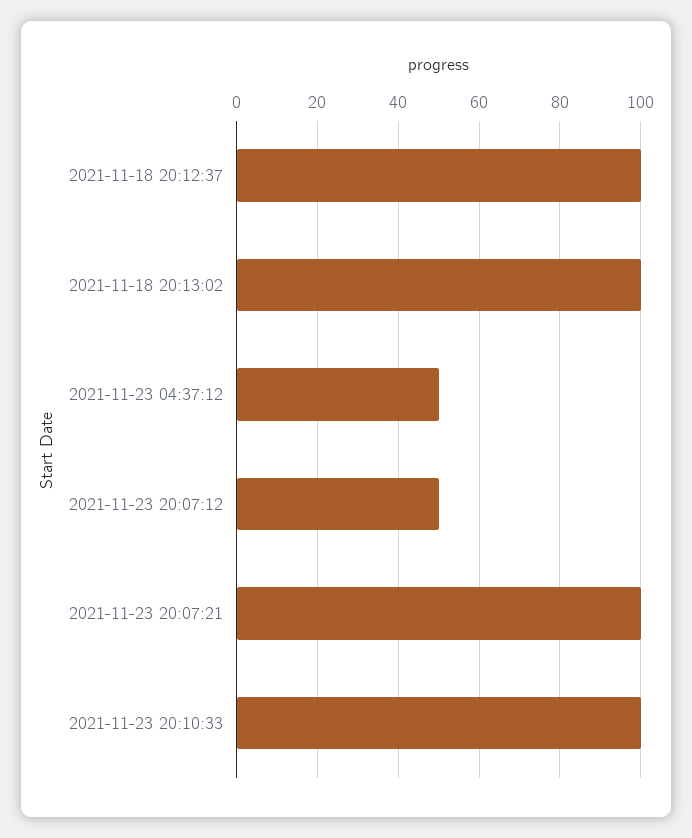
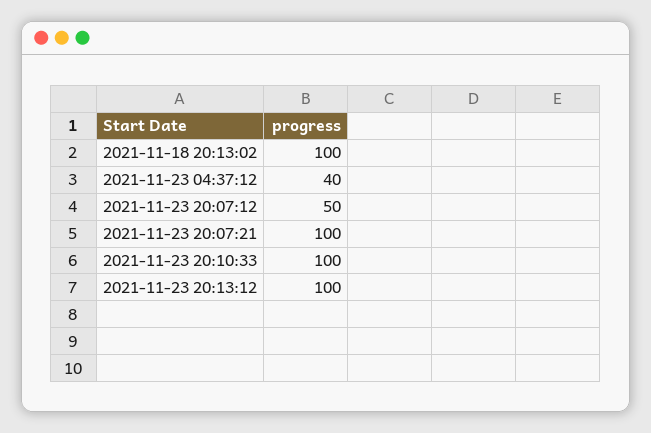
2021-11-18 20:12:37: 100 -> none
2021-11-23 04:37:12: 50 -> 40
2021-11-23 20:13:12: none -> 100

